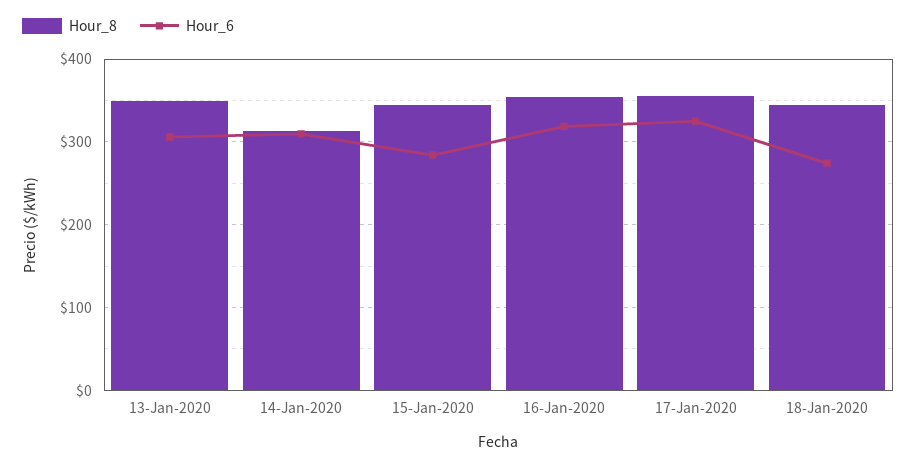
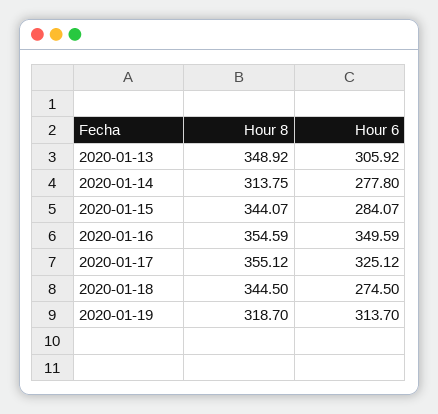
Hour_6, 14-Jan-2020: 310 -> 277.8
Hour_6, 16-Jan-2020: 320 -> 349.59
Hour_8, 2020-01-19: none -> 318.7
Hour_6, 2020-01-19: none -> 313.7

